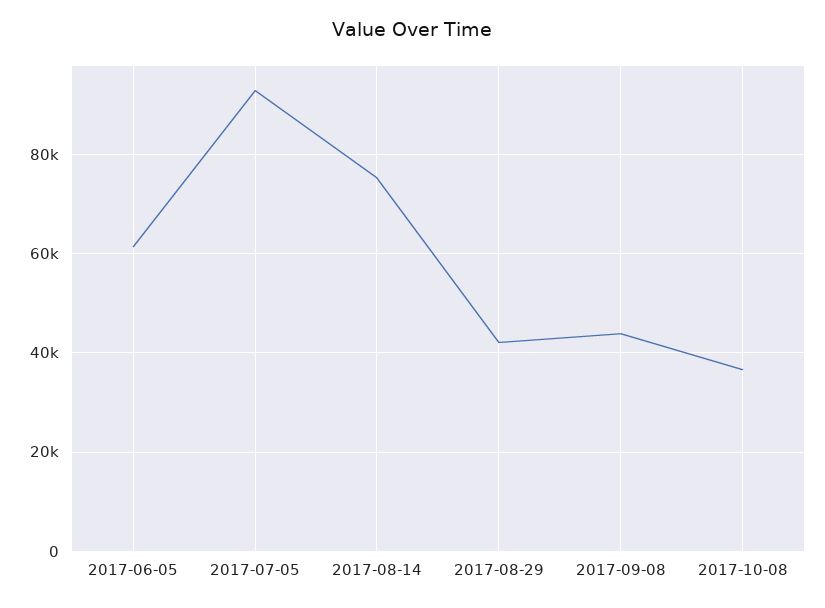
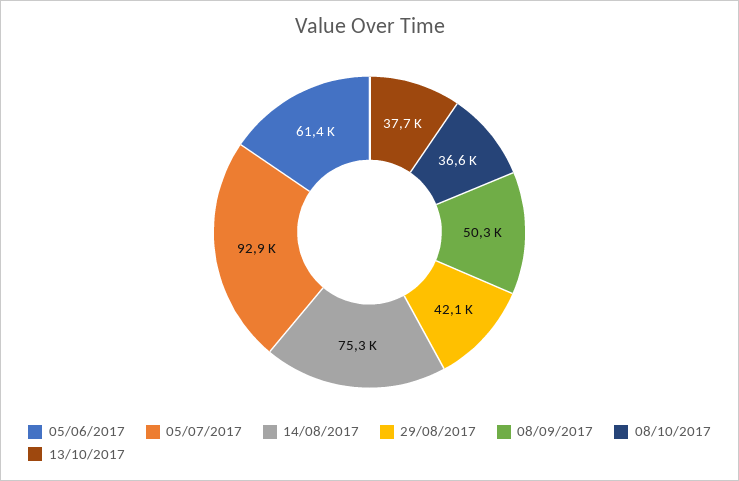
2017-09-08: 44000 -> 50300
13/10/2017: none -> 37700

